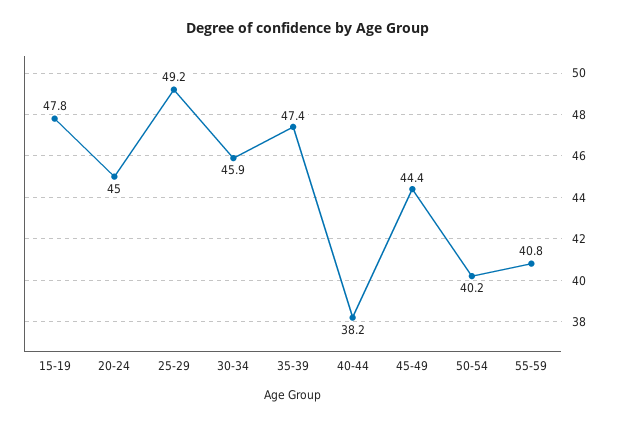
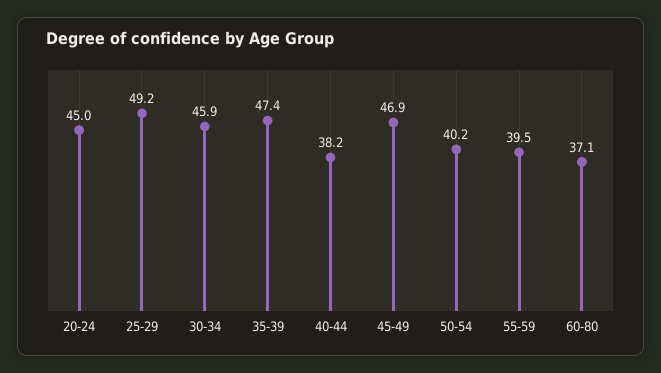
15-19: 47.8 -> none
45-49: 44.4 -> 46.9
55-59: 40.8 -> 39.5
60-80: none -> 37.1

